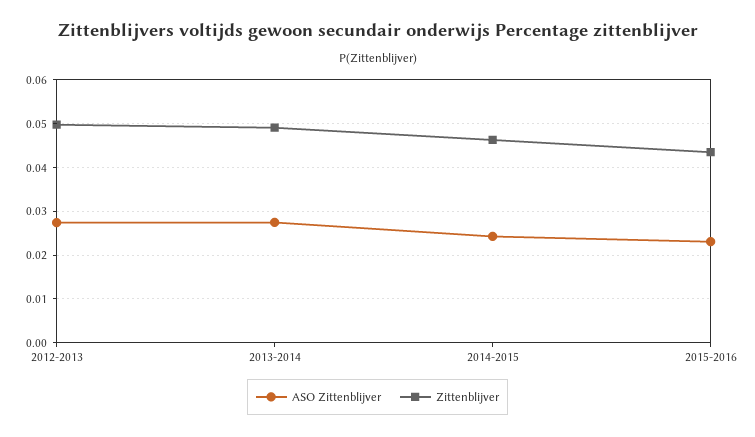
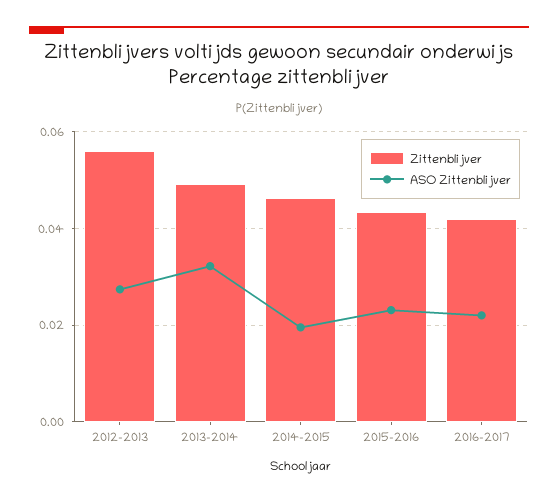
Zittenblijver, 2012-2013: 0.05 -> 0.056
ASO Zittenblijver, 2013-2014: 0.028 -> 0.032
ASO Zittenblijver, 2014-2015: 0.024 -> 0.02
Zittenblijver, 2016-2017: none -> 0.042
ASO Zittenblijver, 2016-2017: none -> 0.022

